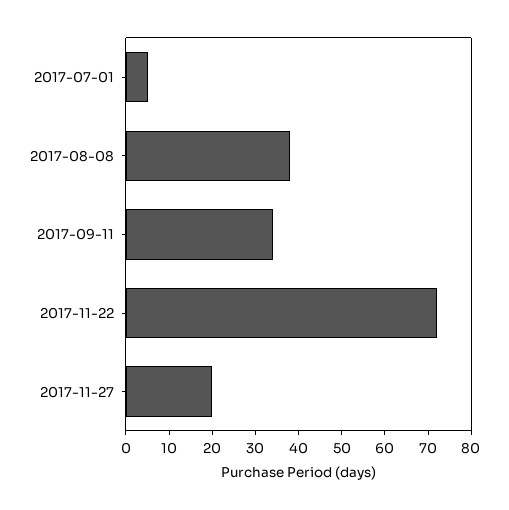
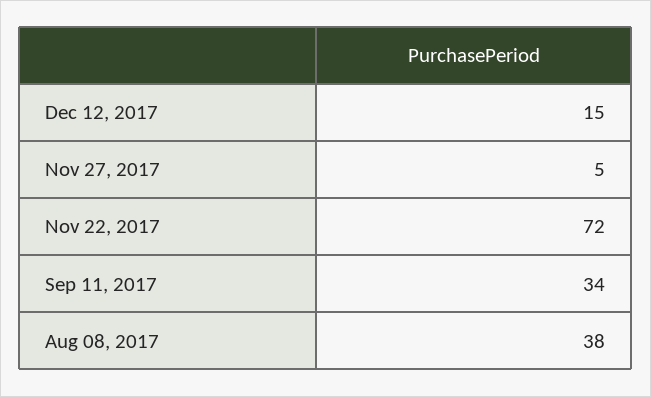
2017-07-01: 5 -> none
2017-11-27: 20 -> 5
Dec 12, 2017: none -> 15

